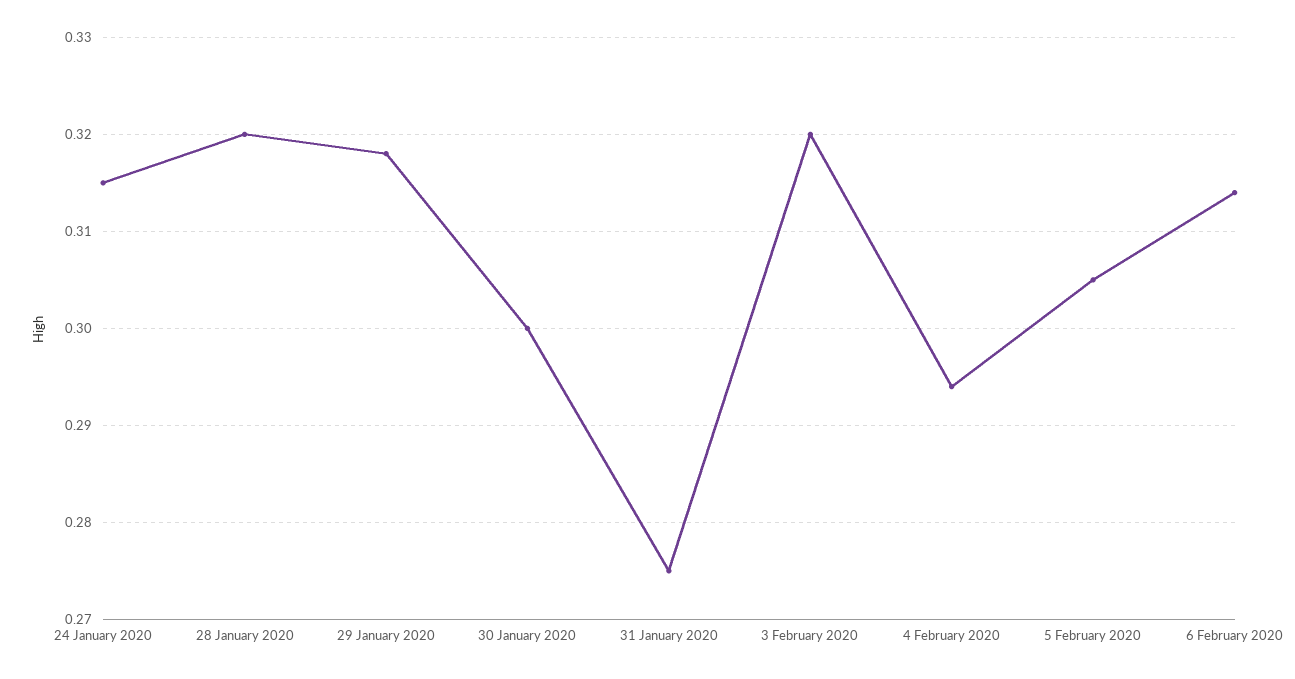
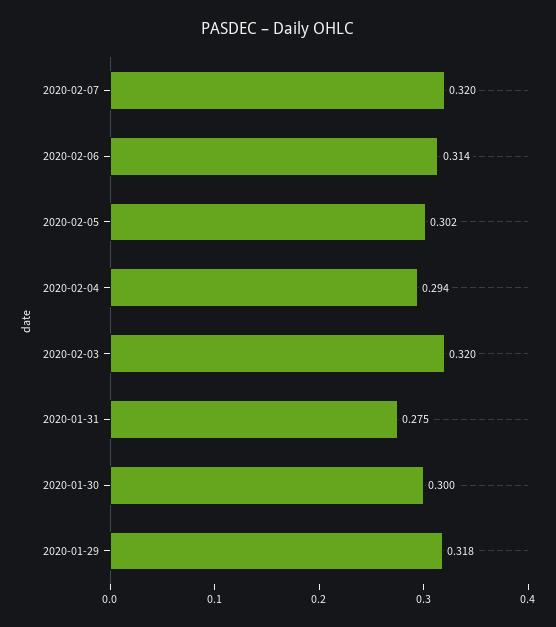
24 January 2020: 0.315 -> none
28 January 2020: 0.32 -> none
5 February 2020: 0.305 -> 0.302
2020-02-07: none -> 0.32

